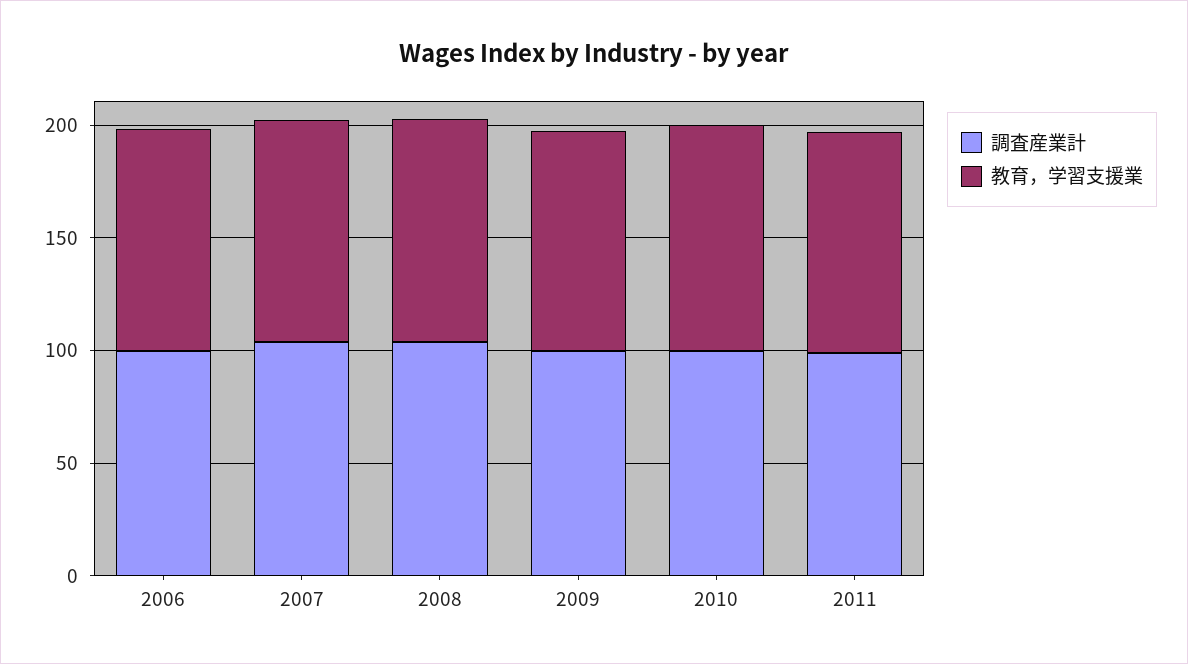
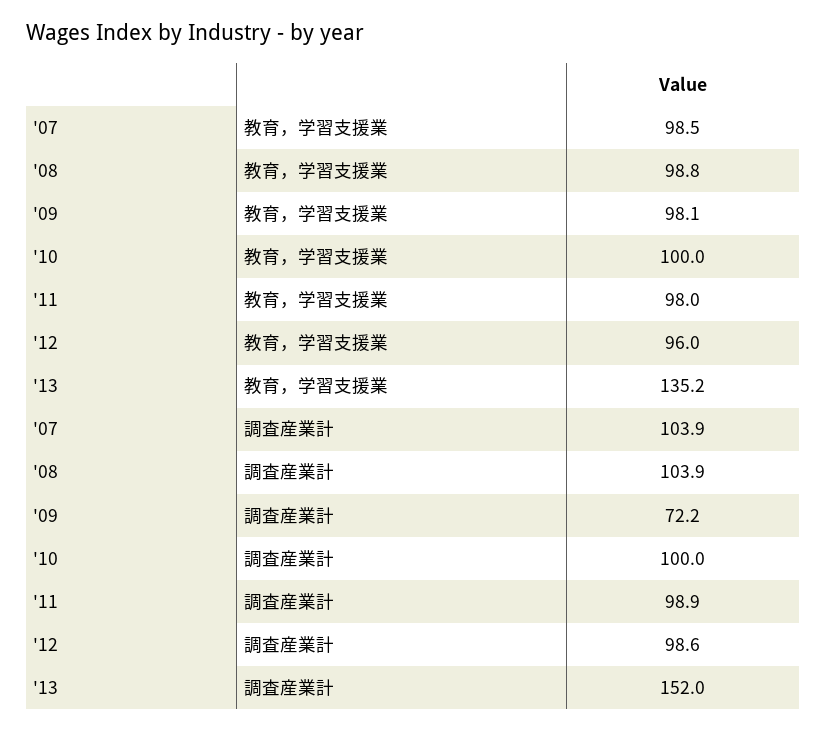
調査産業計, 2006: 100 -> none
教育，学習支援業, 2006: 100 -> none
調査産業計, 2009: 100 -> 72.2
教育，学習支援業, '12: none -> 96
教育，学習支援業, '13: none -> 135.2
調査産業計, '12: none -> 98.6
調査産業計, '13: none -> 152

